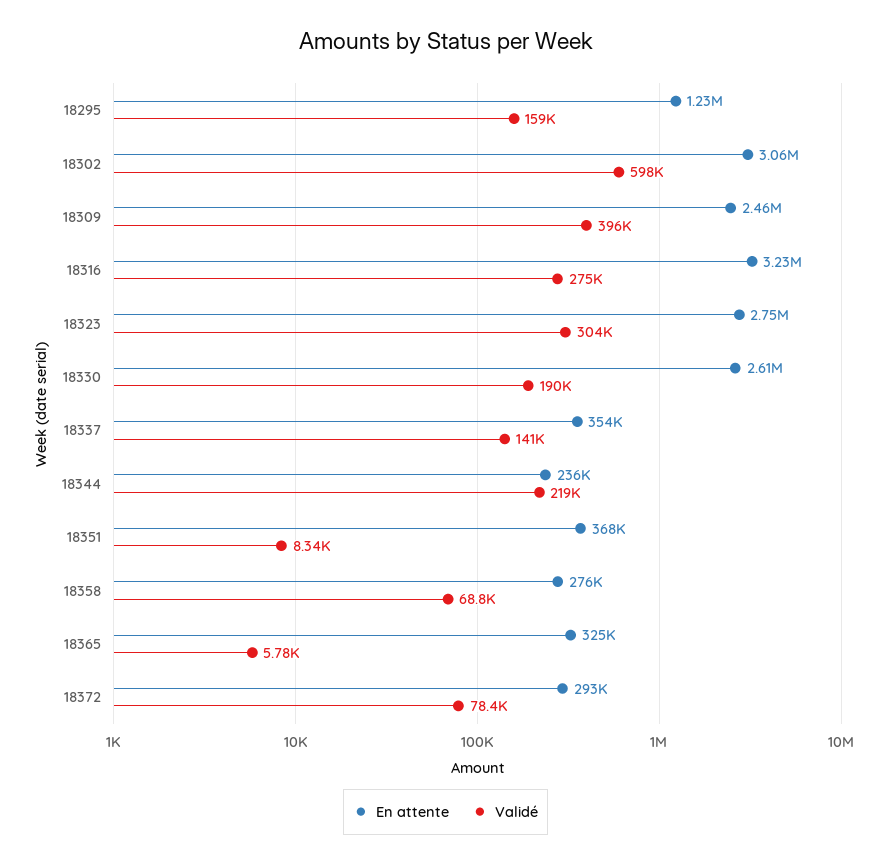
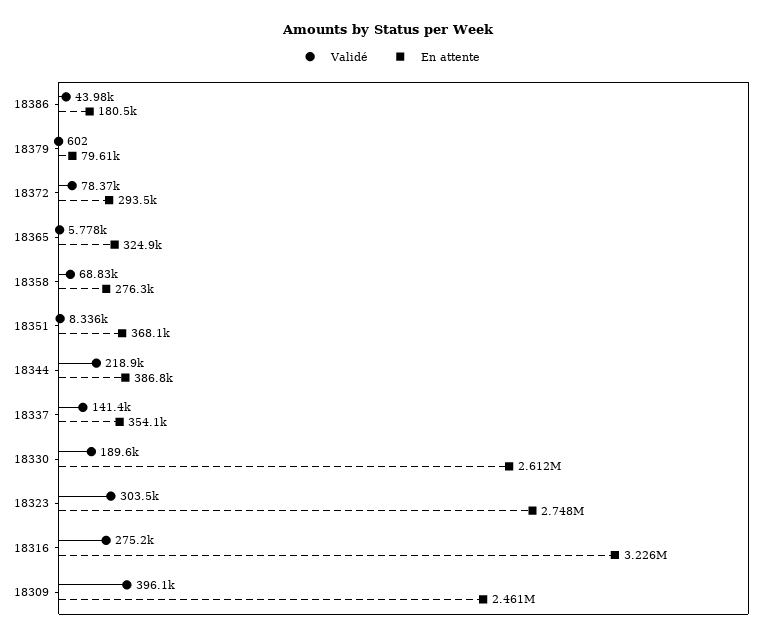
En attente, 18295: 1230000 -> none
Validé, 18295: 159000 -> none
En attente, 18302: 3060000 -> none
Validé, 18302: 598000 -> none
En attente, 18344: 236000 -> 386800
Validé, 18386: none -> 43980
En attente, 18386: none -> 180500
Validé, 18379: none -> 602
En attente, 18379: none -> 79610

